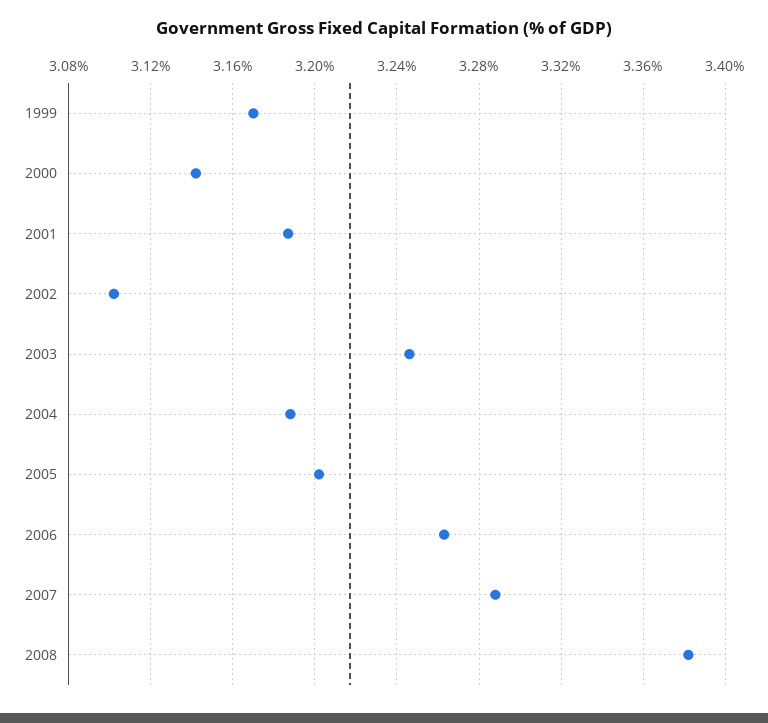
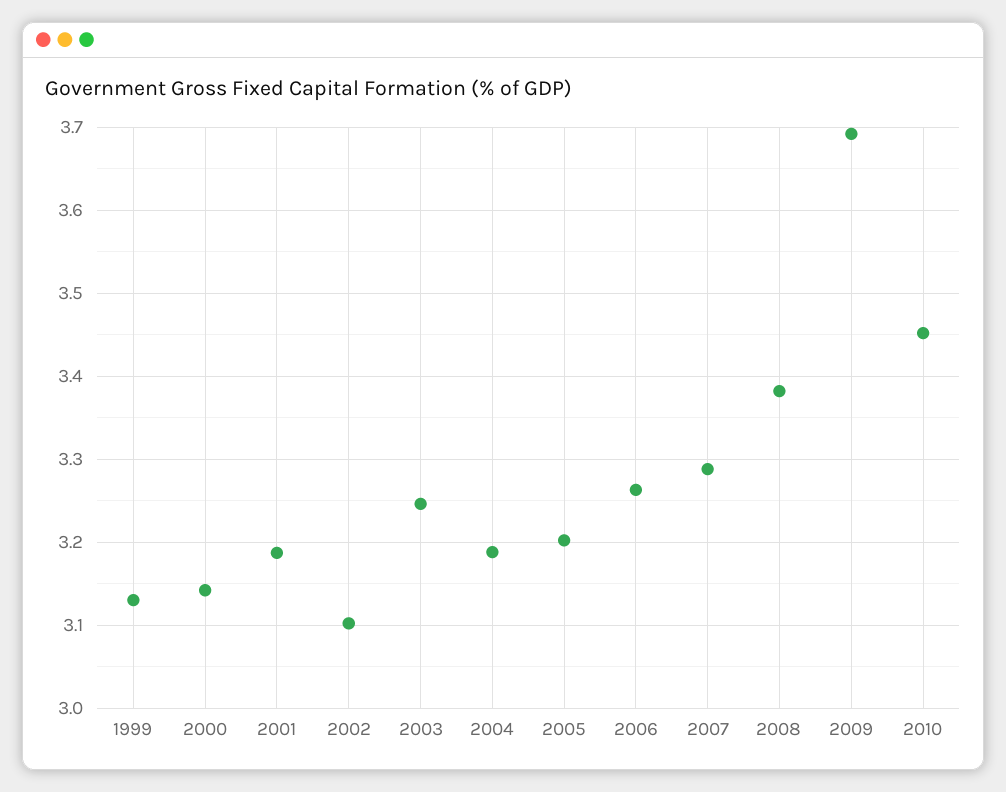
1999: 3.17 -> 3.13
2009: none -> 3.69
2010: none -> 3.45

